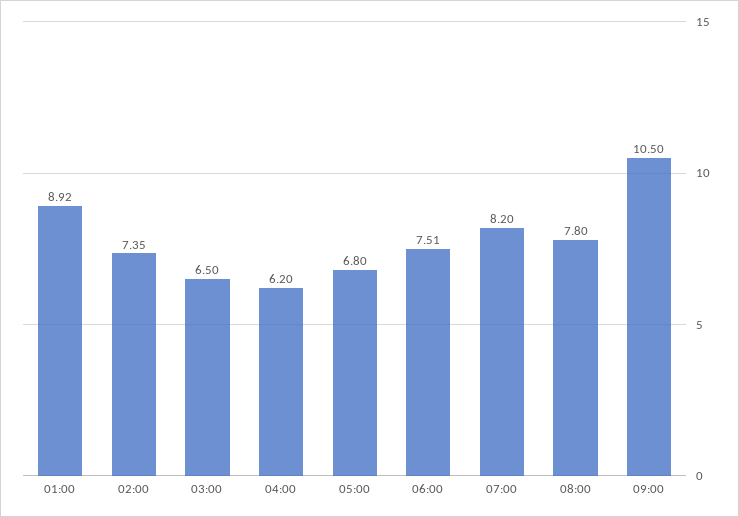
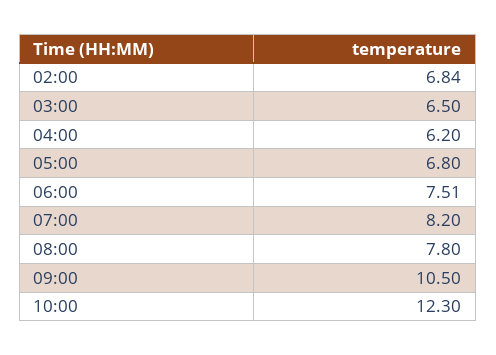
01:00: 8.92 -> none
02:00: 7.35 -> 6.84
10:00: none -> 12.3

